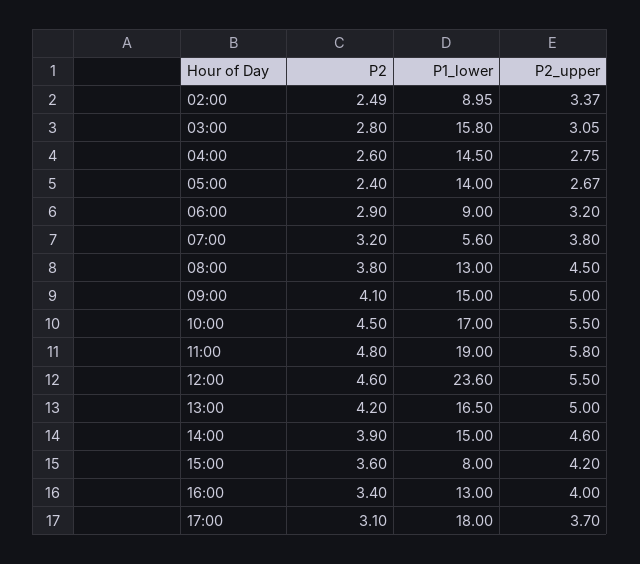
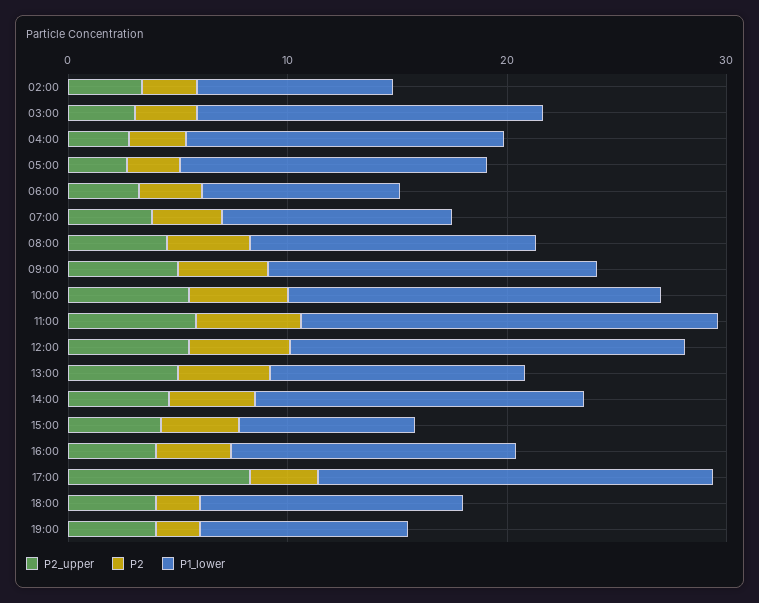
P1_lower, 07:00: 5.6 -> 10
P1_lower, 12:00: 23.6 -> 18
P1_lower, 13:00: 16.5 -> 12
P2_upper, 17:00: 3.7 -> 8
P2_upper, 18:00: none -> 4
P2, 18:00: none -> 2
P1_lower, 18:00: none -> 12
P2_upper, 19:00: none -> 4
P2, 19:00: none -> 2
P1_lower, 19:00: none -> 10

